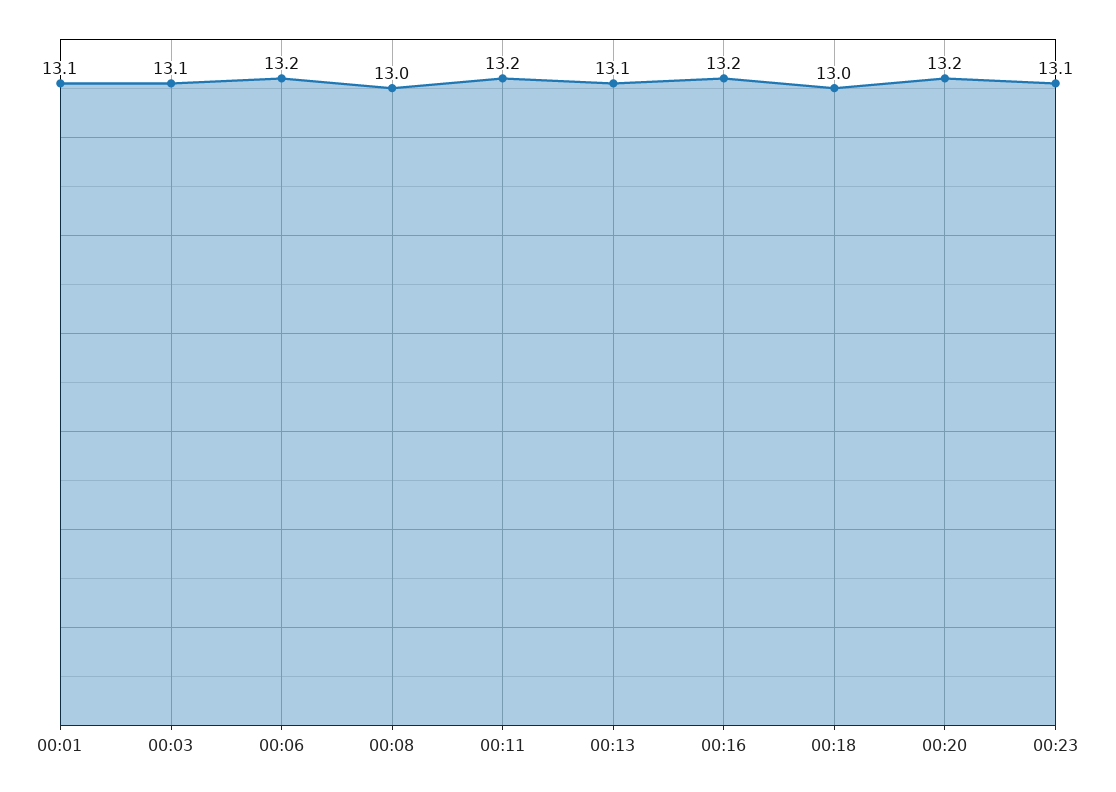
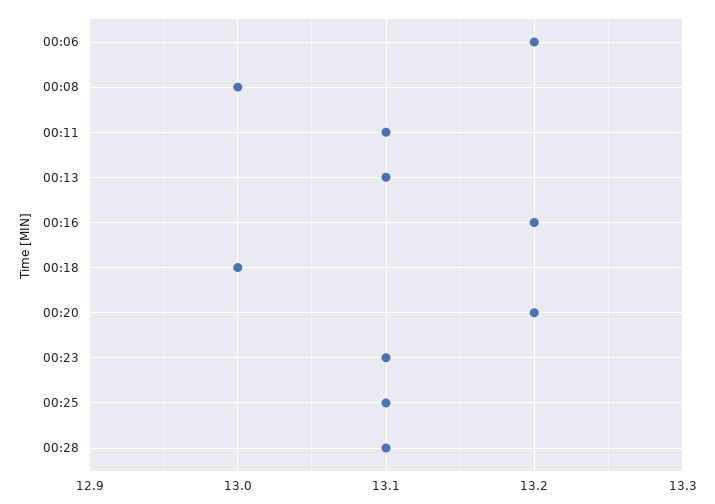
00:01: 13.1 -> none
00:03: 13.1 -> none
00:11: 13.2 -> 13.1
00:25: none -> 13.1
00:28: none -> 13.1

